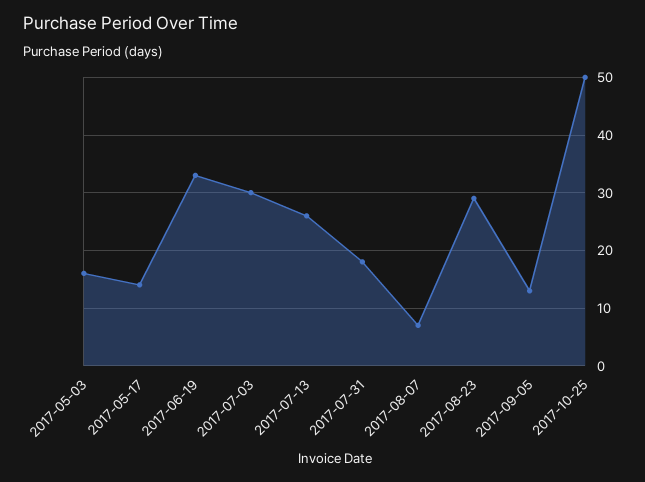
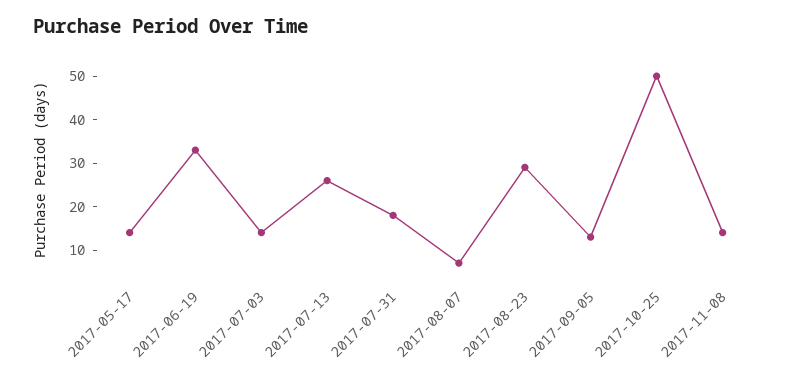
2017-05-03: 15 -> none
2017-07-03: 30 -> 15
2017-11-08: none -> 15

